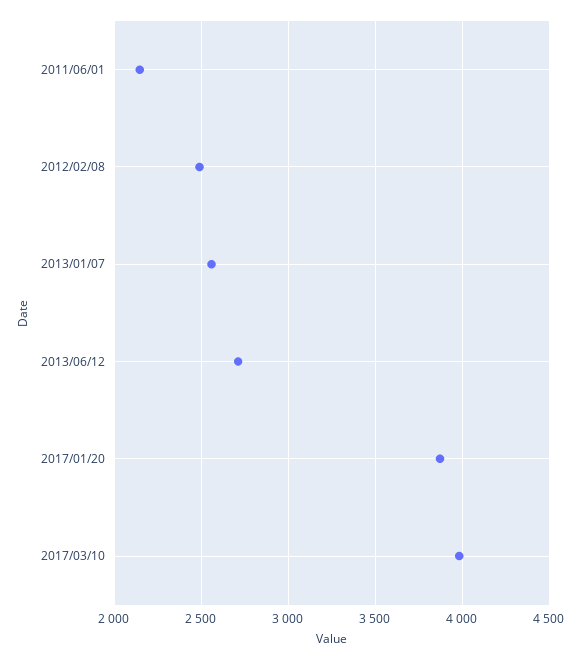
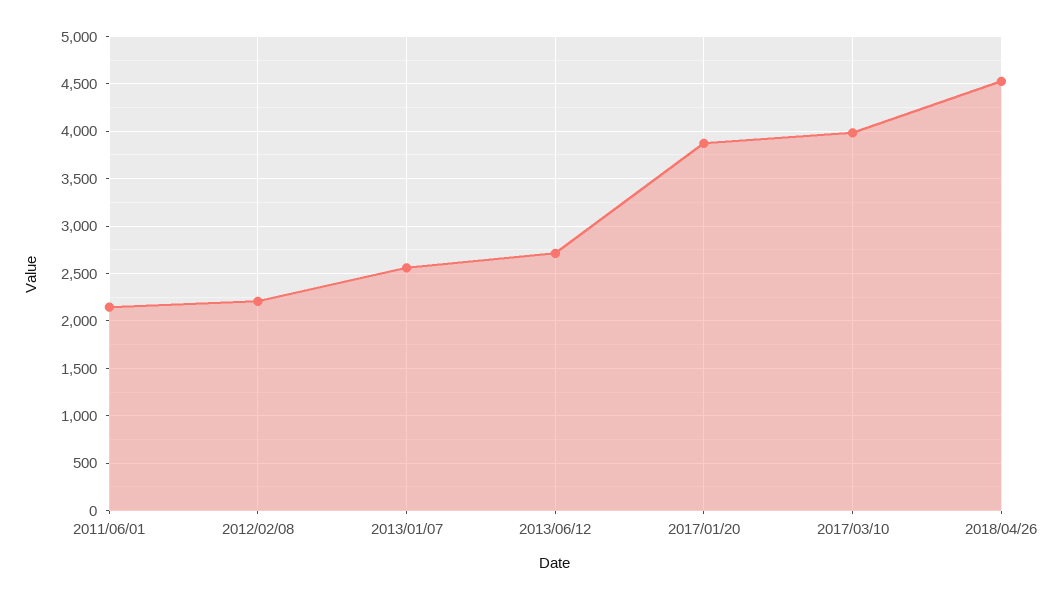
2012/02/08: 2500 -> 2200
2018/04/26: none -> 4500

